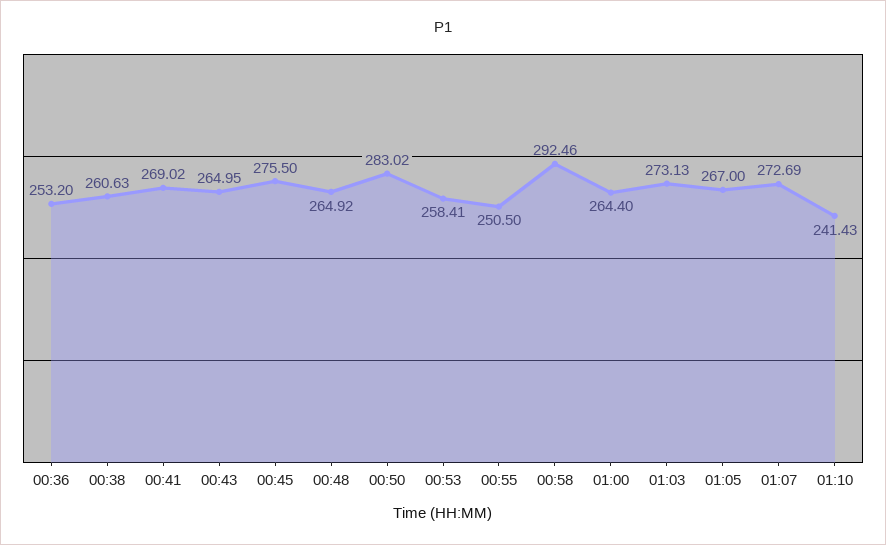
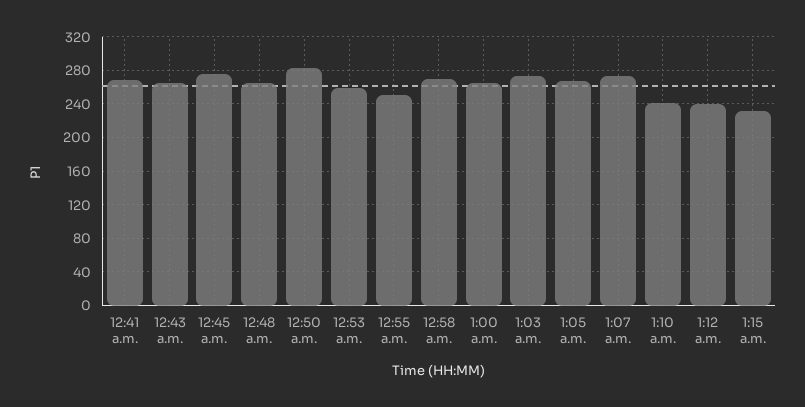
00:36: 253.2 -> none
00:38: 260.63 -> none
00:58: 292.46 -> 270
1:12 a.m.: none -> 240
1:15 a.m.: none -> 230

